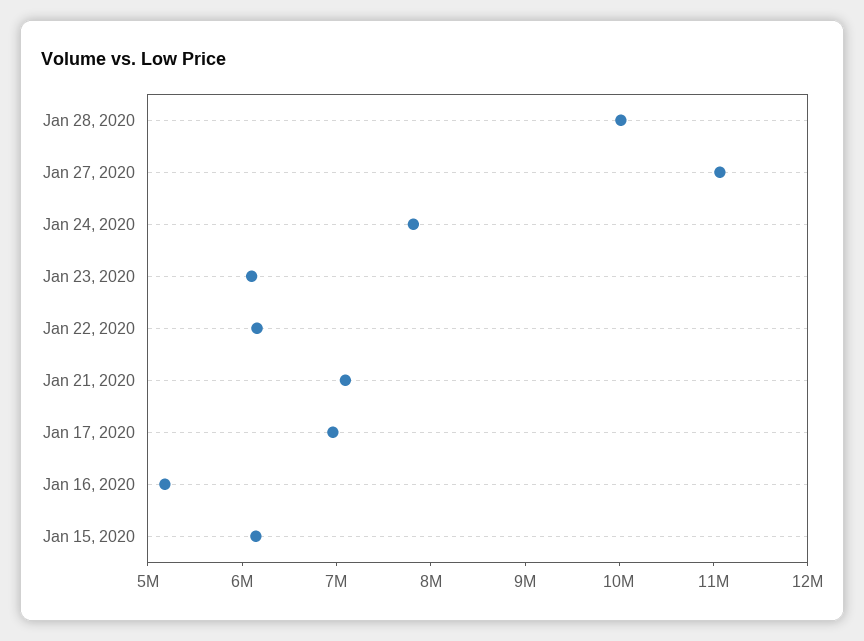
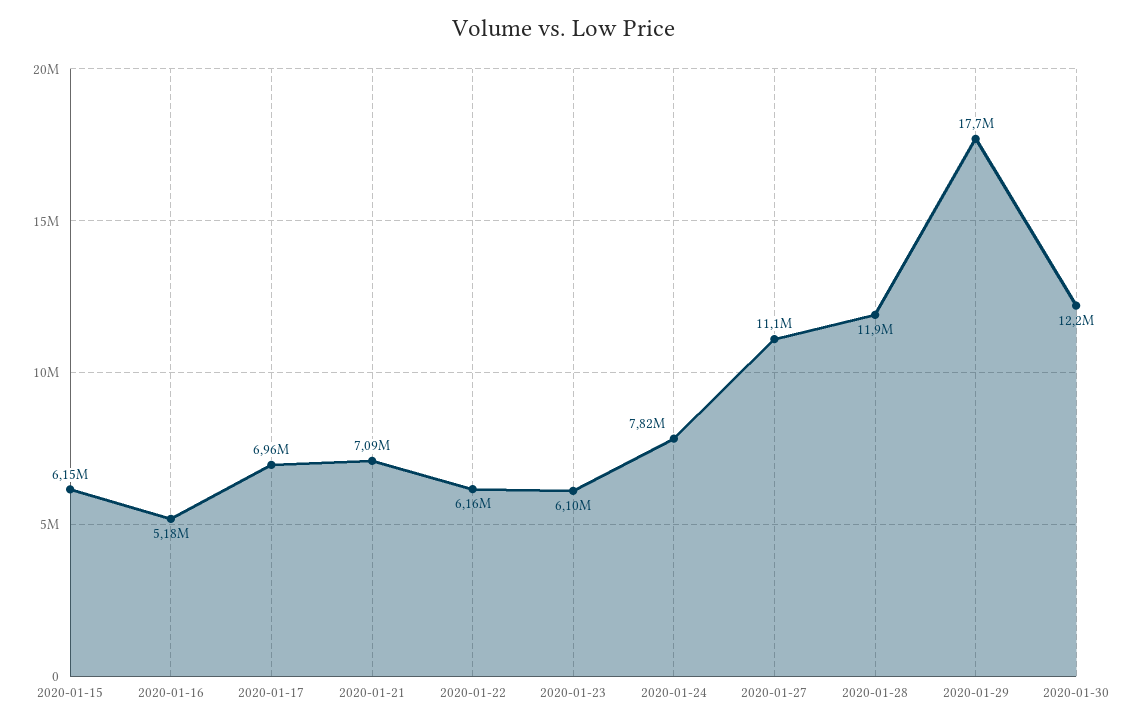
Jan 28, 2020: 10000000 -> 11900000
2020-01-29: none -> 17700000
2020-01-30: none -> 12200000

